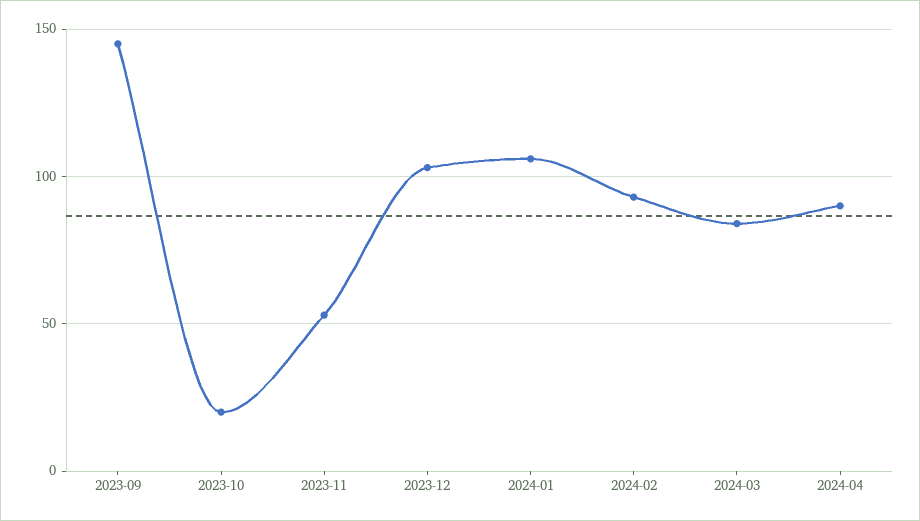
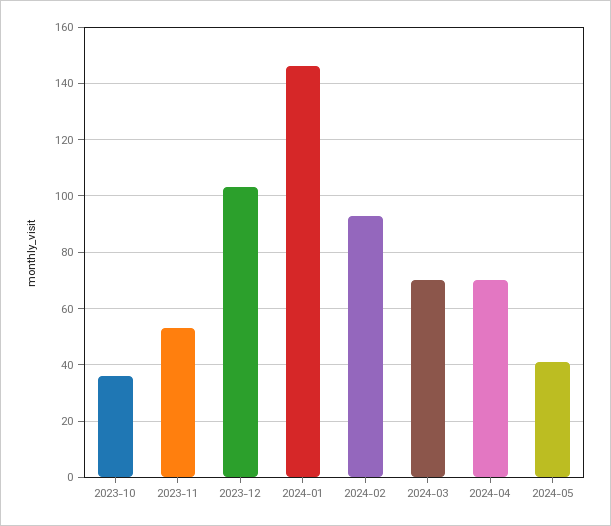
2023-09: 145 -> none
2023-10: 20 -> 35
2024-01: 105 -> 145
2024-03: 85 -> 70
2024-04: 90 -> 70
2024-05: none -> 40

